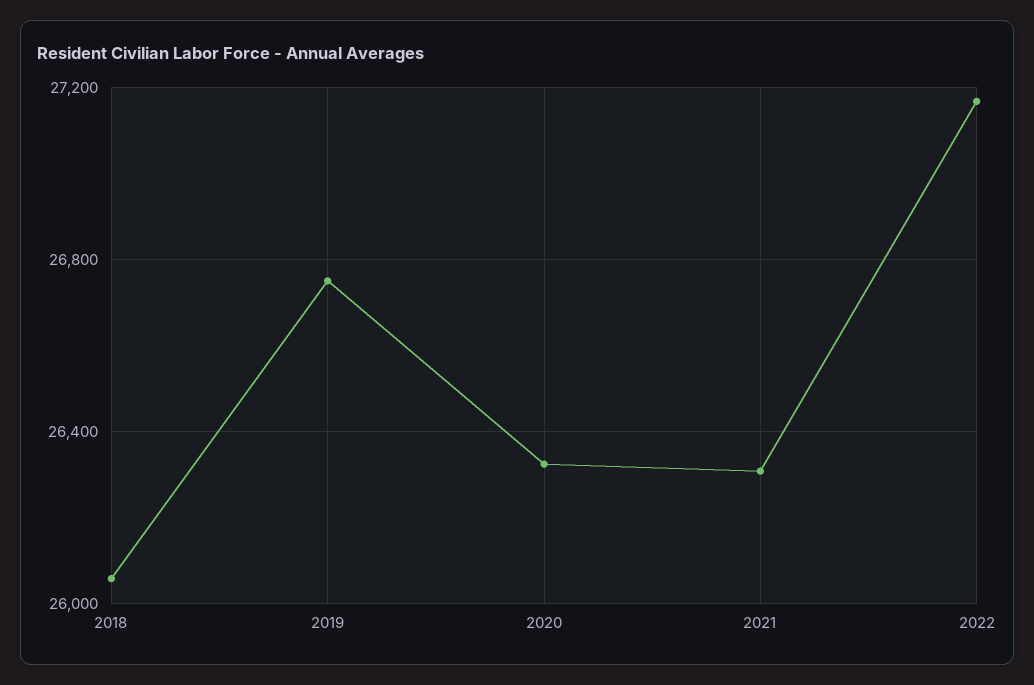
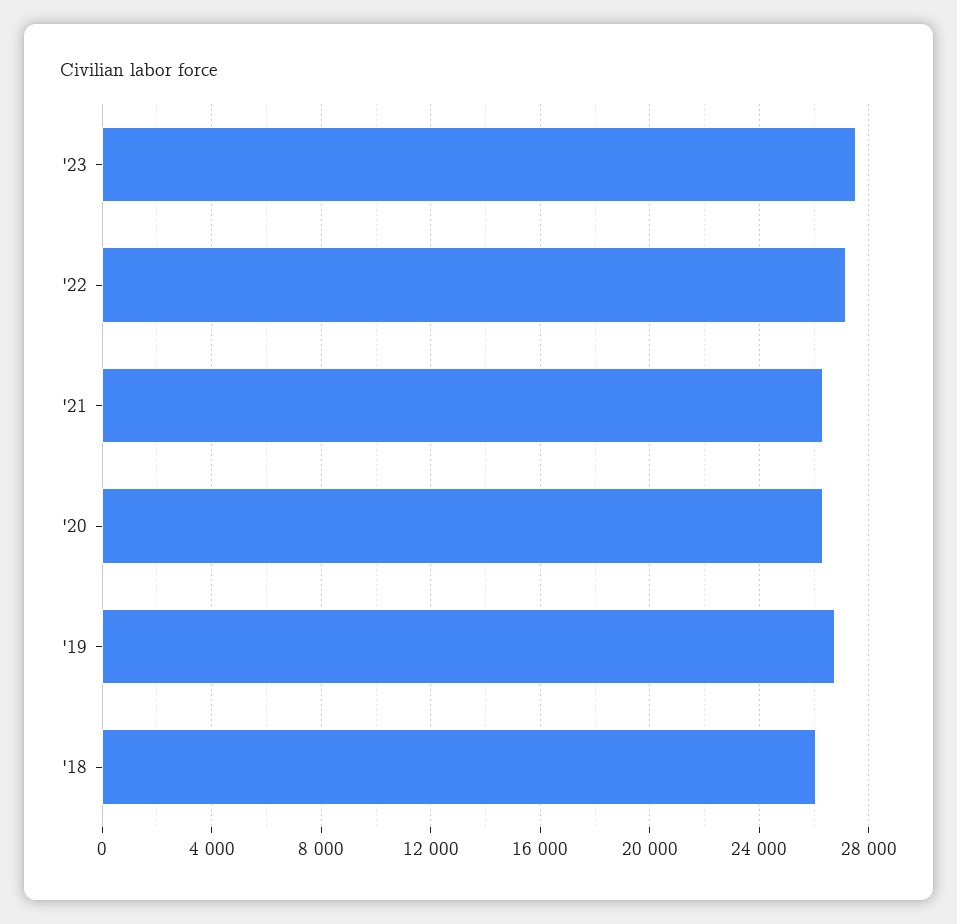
'23: none -> 27500

